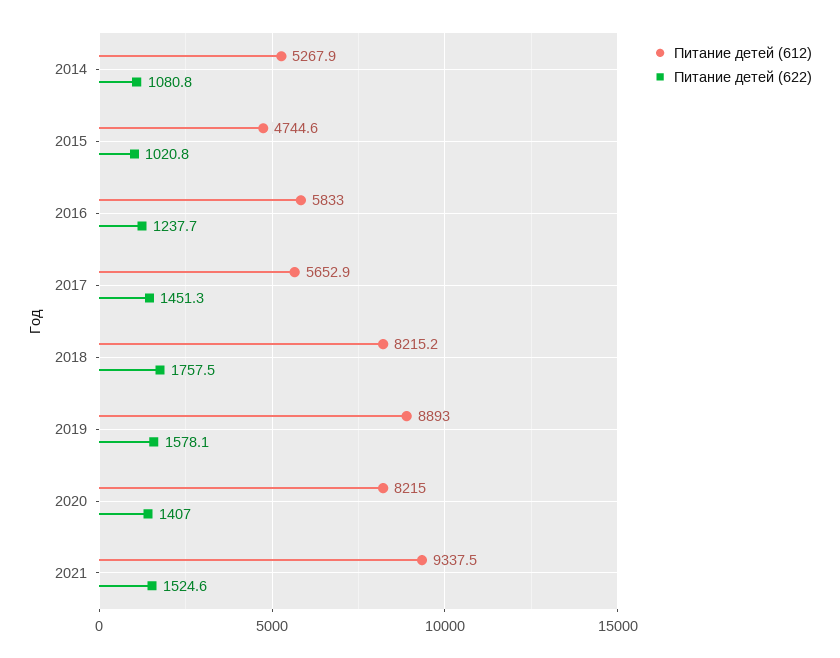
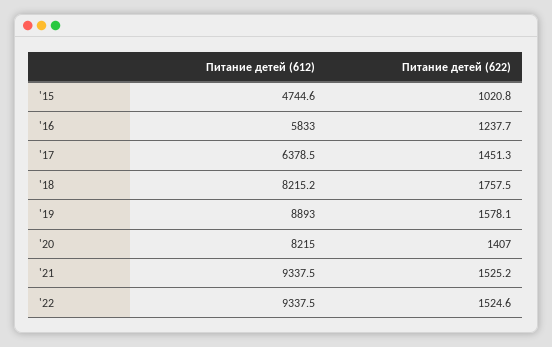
Питание детей (612), 2014: 5267.9 -> none
Питание детей (622), 2014: 1080.8 -> none
Питание детей (612), 2017: 5652.9 -> 6378.5
Питание детей (622), 2021: 1524.6 -> 1525.2
Питание детей (612), '22: none -> 9337.5
Питание детей (622), '22: none -> 1524.6

